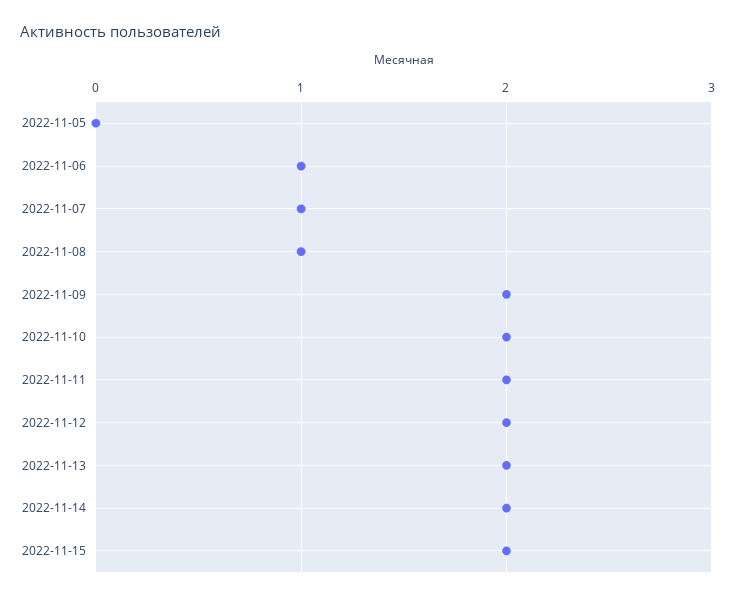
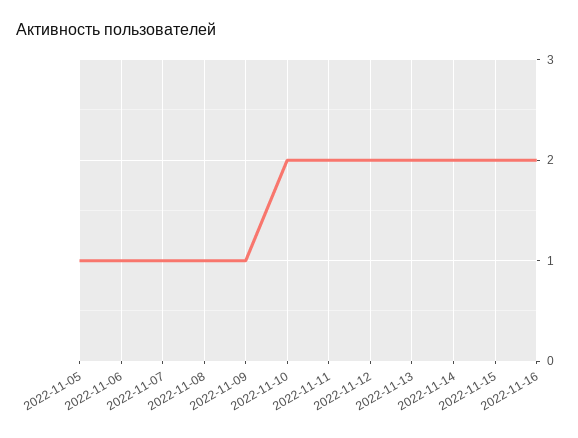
2022-11-05: 0 -> 1
2022-11-09: 2 -> 1
2022-11-16: none -> 2

